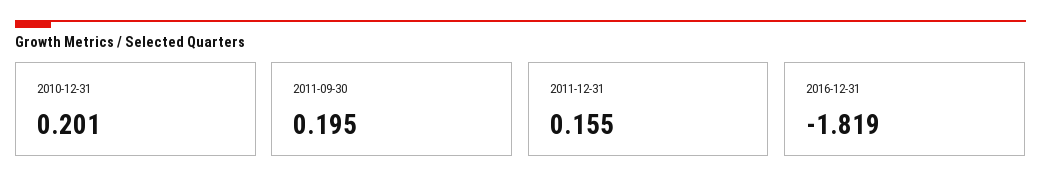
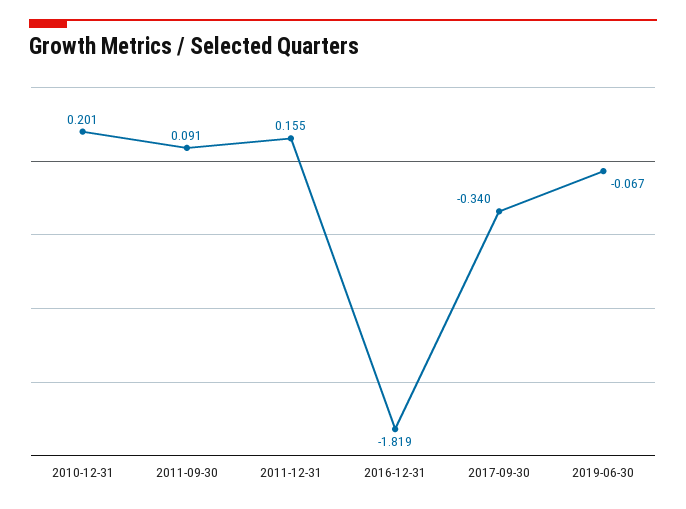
2011-09-30: 0.195 -> 0.091
2017-09-30: none -> -0.34
2019-06-30: none -> -0.067

